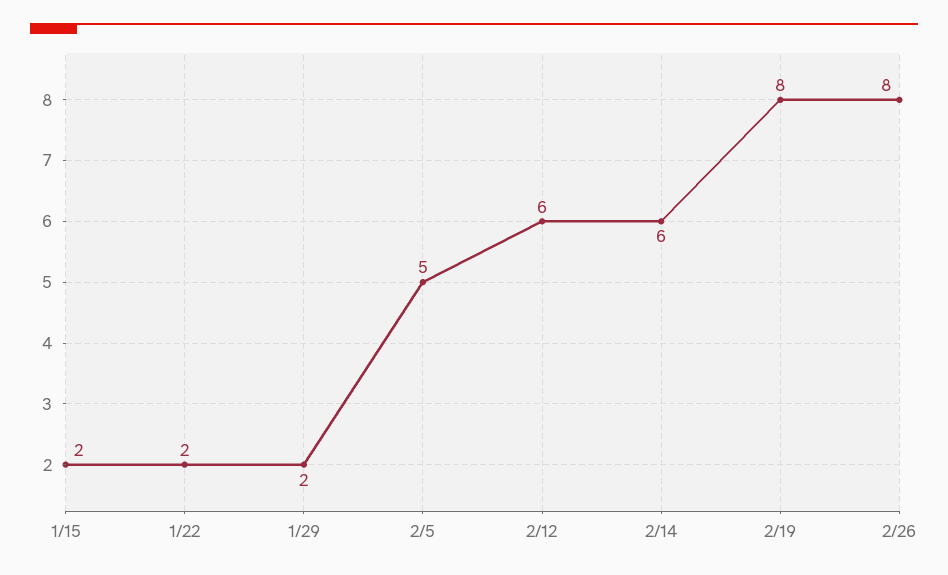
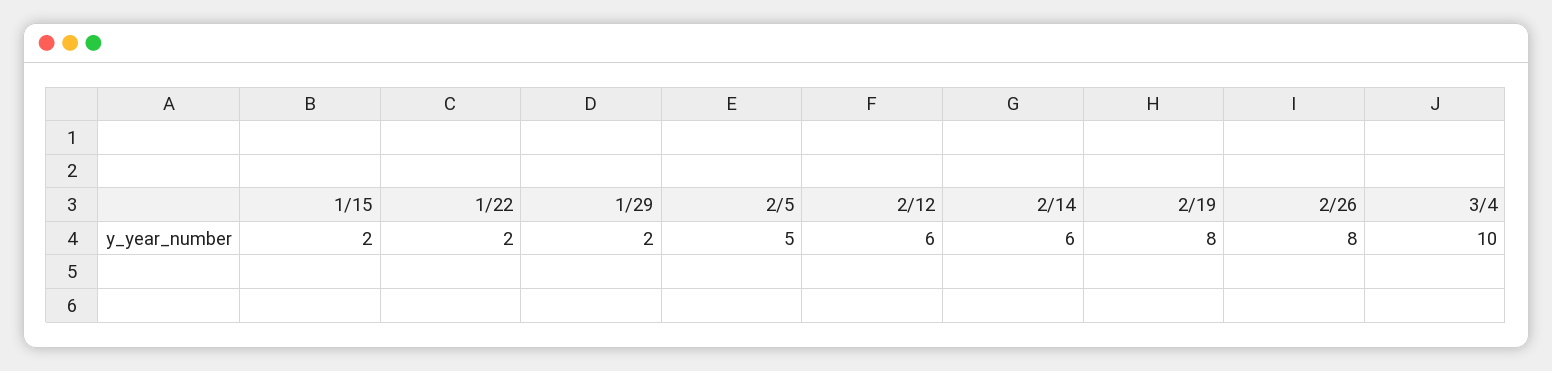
3/4: none -> 10

